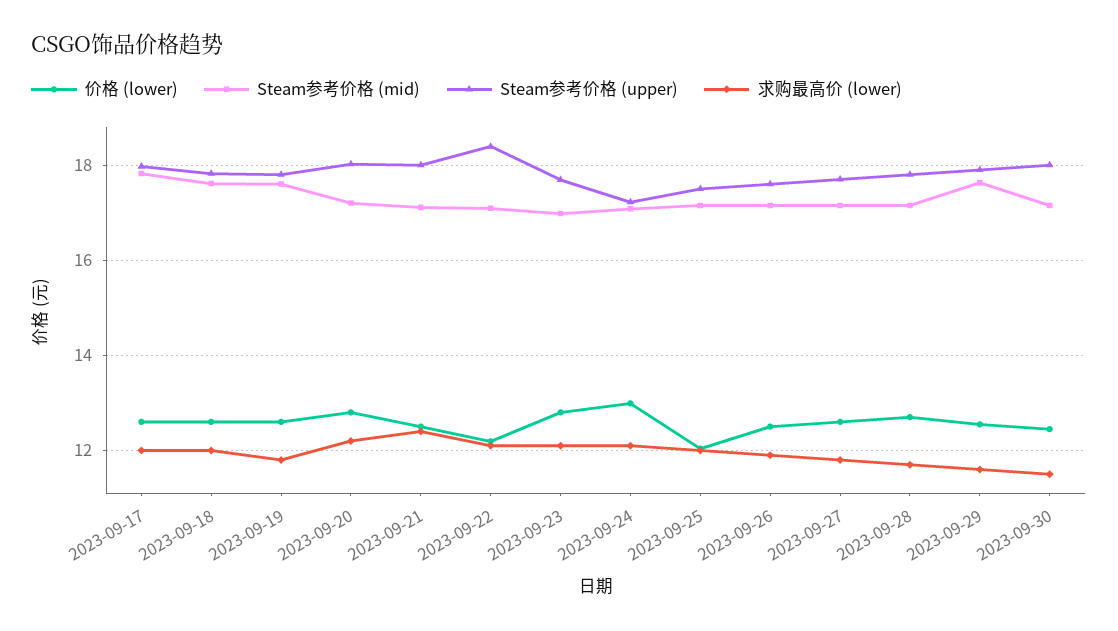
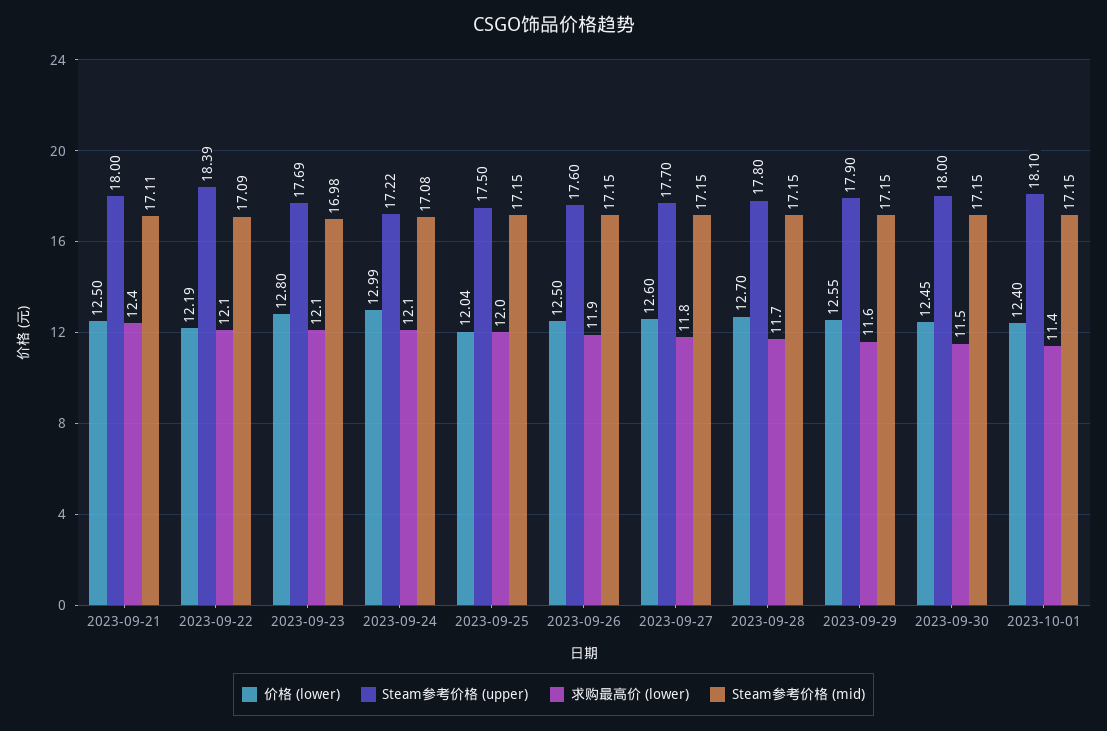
价格 (lower), 2023-09-17: 12.6 -> none
Steam参考价格 (mid), 2023-09-17: 17.8 -> none
Steam参考价格 (upper), 2023-09-17: 18 -> none
求购最高价 (lower), 2023-09-17: 12 -> none
价格 (lower), 2023-09-18: 12.6 -> none
Steam参考价格 (mid), 2023-09-18: 17.6 -> none
Steam参考价格 (upper), 2023-09-18: 17.8 -> none
求购最高价 (lower), 2023-09-18: 12 -> none
价格 (lower), 2023-09-19: 12.6 -> none
Steam参考价格 (mid), 2023-09-19: 17.6 -> none
Steam参考价格 (upper), 2023-09-19: 17.8 -> none
求购最高价 (lower), 2023-09-19: 11.8 -> none
价格 (lower), 2023-09-20: 12.8 -> none
Steam参考价格 (mid), 2023-09-20: 17.2 -> none
Steam参考价格 (upper), 2023-09-20: 18 -> none
求购最高价 (lower), 2023-09-20: 12.2 -> none
Steam参考价格 (mid), 2023-09-29: 17.6 -> 17.15
价格 (lower), 2023-10-01: none -> 12.4
Steam参考价格 (upper), 2023-10-01: none -> 18.1
求购最高价 (lower), 2023-10-01: none -> 11.4
Steam参考价格 (mid), 2023-10-01: none -> 17.15

